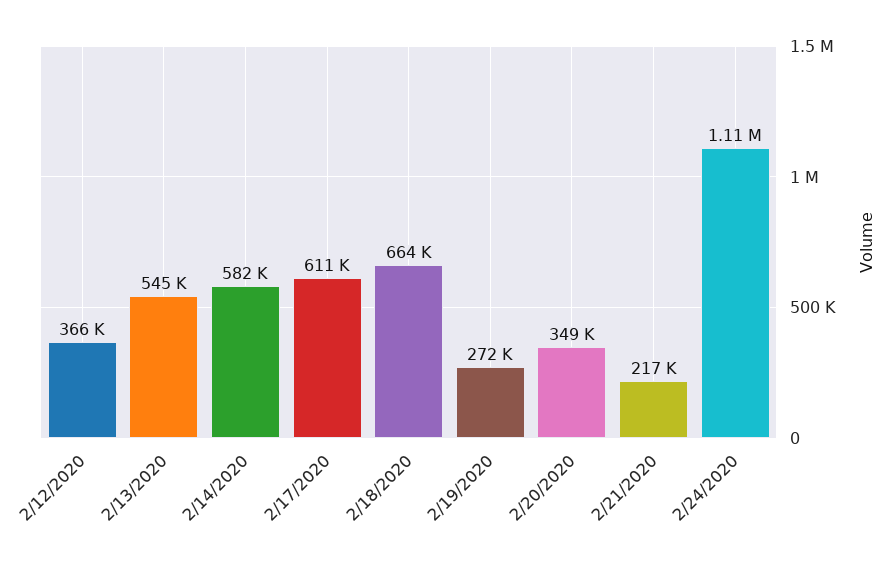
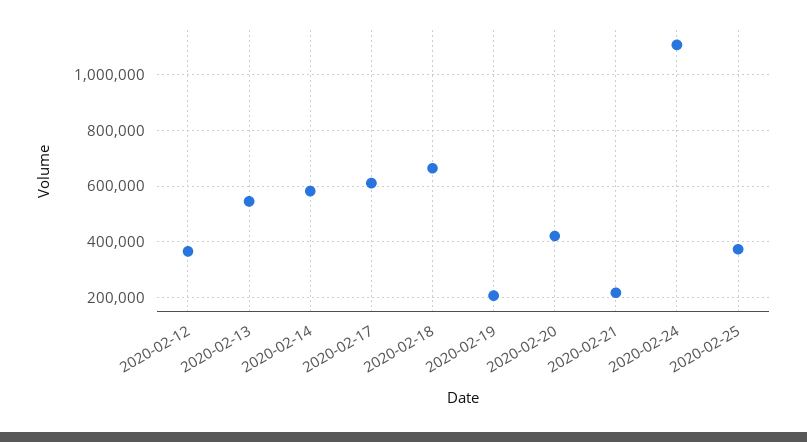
2/19/2020: 272000 -> 200000
2/20/2020: 349000 -> 425000
2020-02-25: none -> 375000

